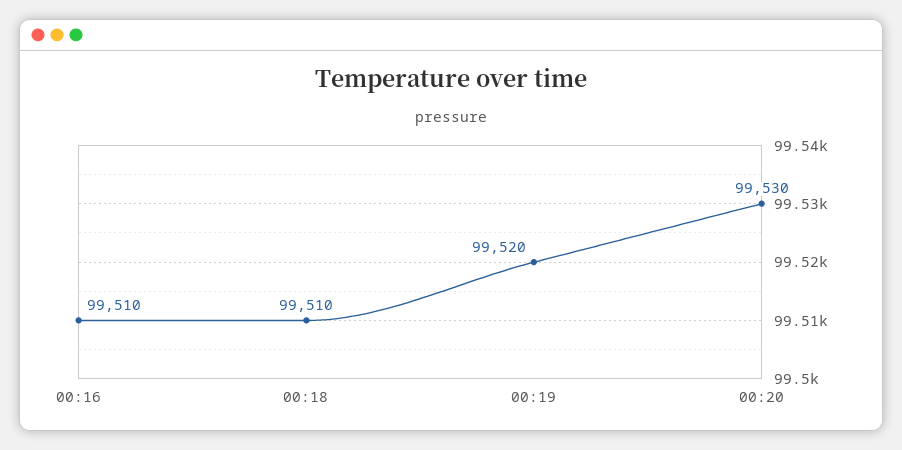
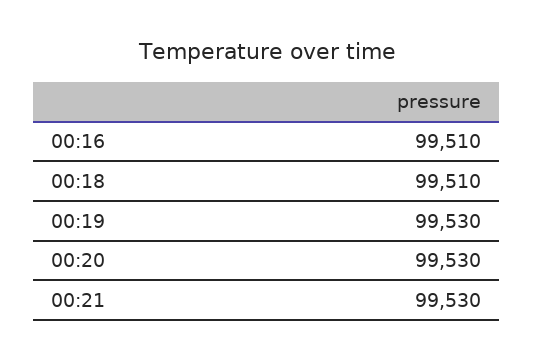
00:19: 99520 -> 99530
00:21: none -> 99530

